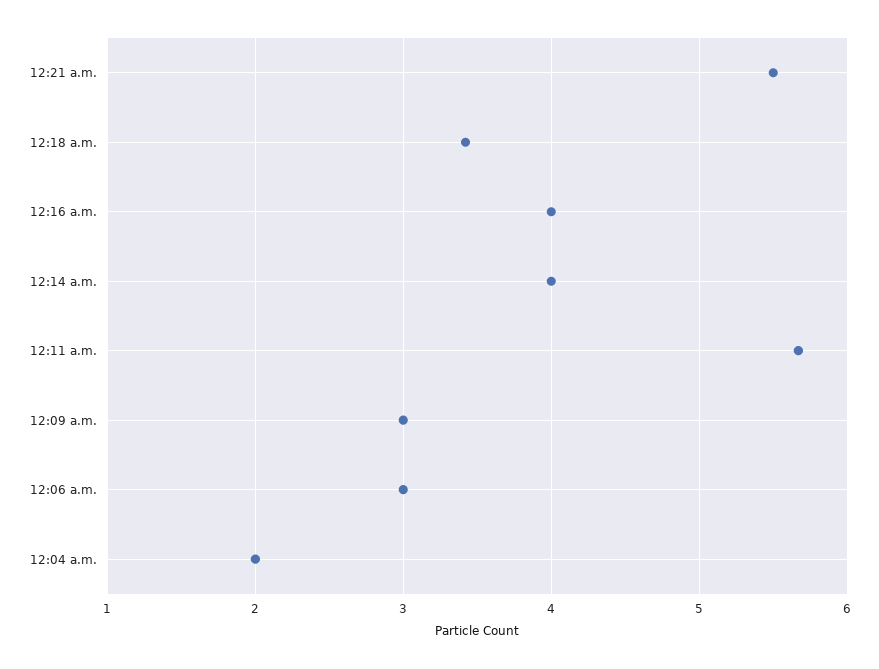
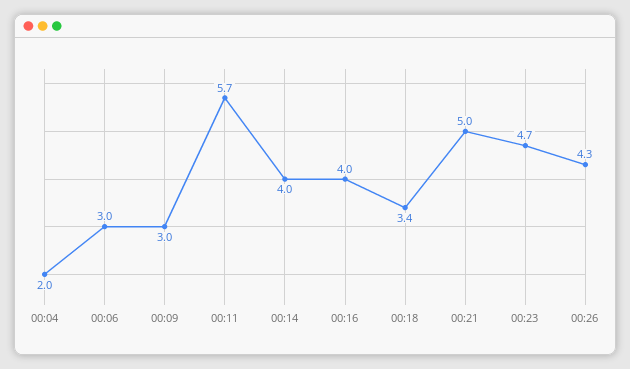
12:21 a.m.: 5.5 -> 5
00:23: none -> 4.7
00:26: none -> 4.3

